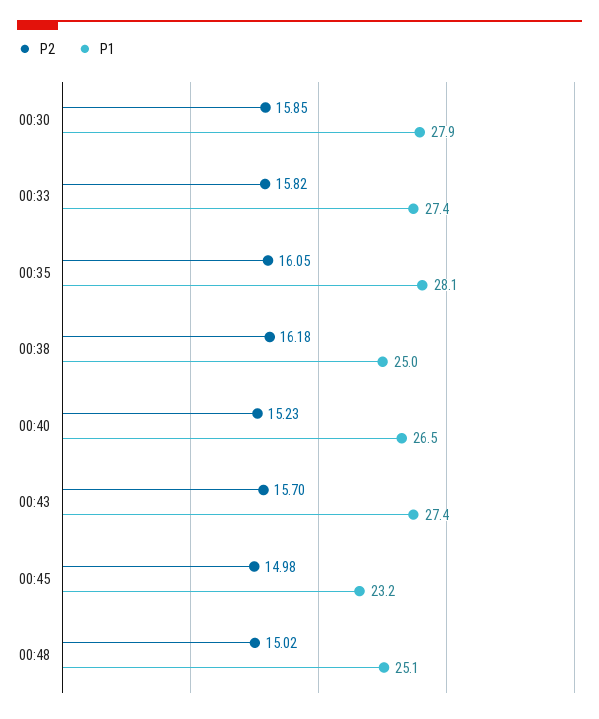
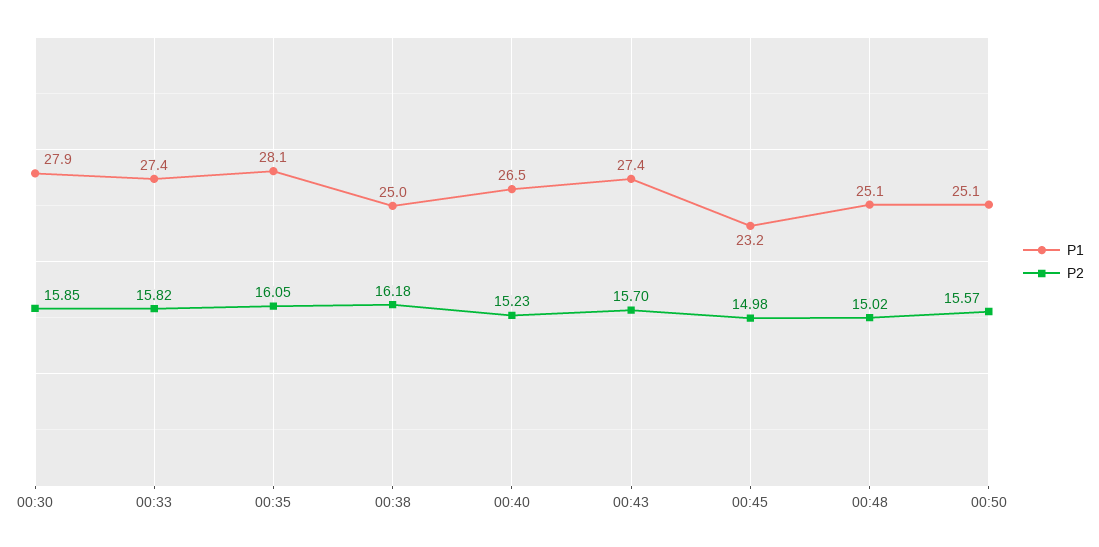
P1, 00:50: none -> 25.1
P2, 00:50: none -> 15.57

